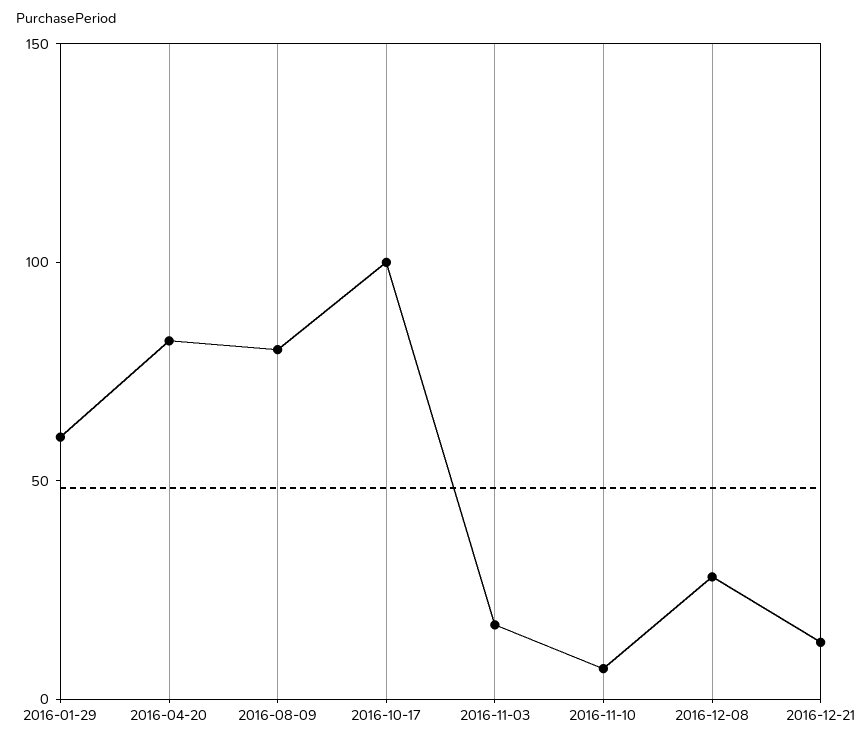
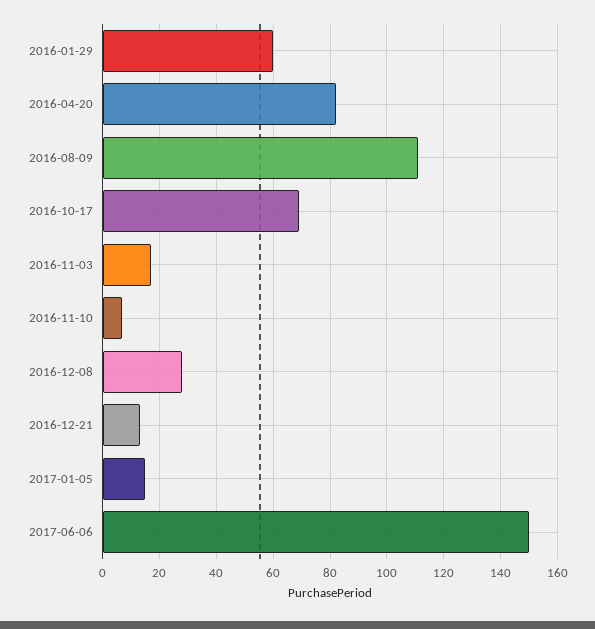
2016-08-09: 80 -> 110
2016-10-17: 100 -> 70
2017-01-05: none -> 15
2017-06-06: none -> 150

